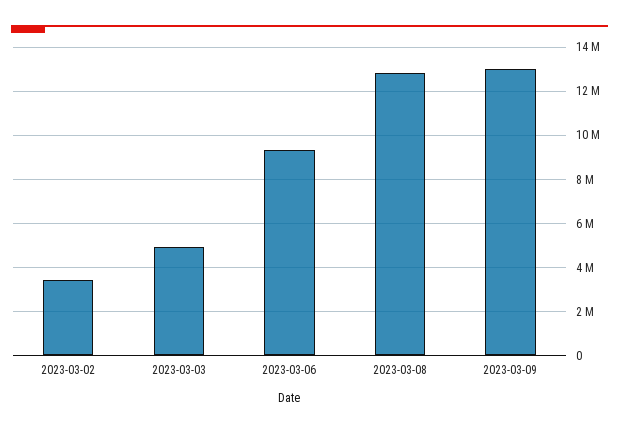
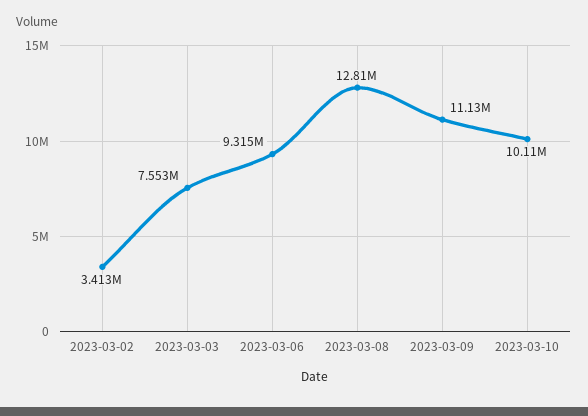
2023-03-03: 5000000 -> 7553000
2023-03-09: 13000000 -> 11130000
2023-03-10: none -> 10110000

